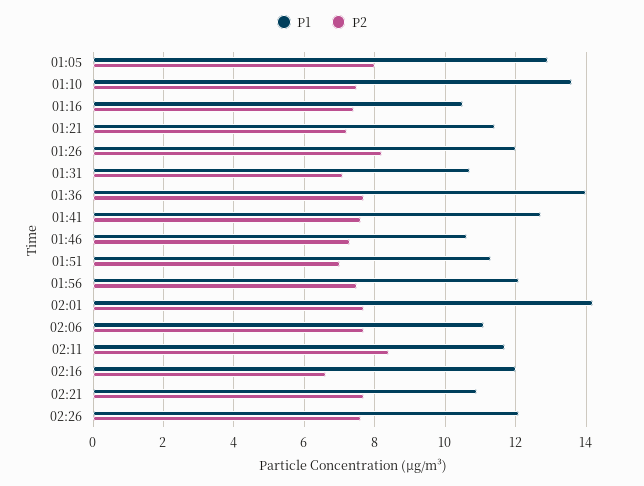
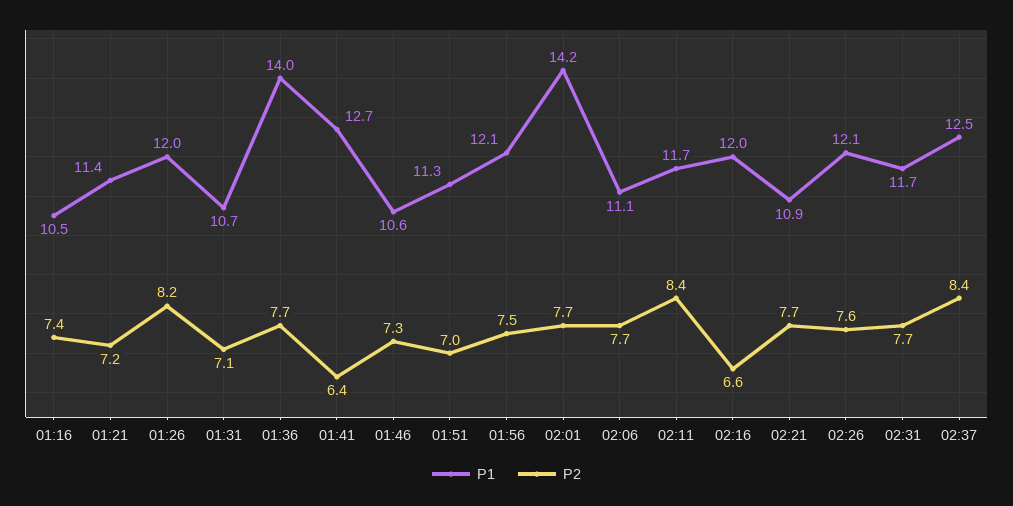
P1, 01:05: 13 -> none
P2, 01:05: 8 -> none
P1, 01:10: 13.5 -> none
P2, 01:10: 7.5 -> none
P2, 01:41: 7.5 -> 6.4
P1, 02:31: none -> 11.7
P2, 02:31: none -> 7.7
P1, 02:37: none -> 12.5
P2, 02:37: none -> 8.4

